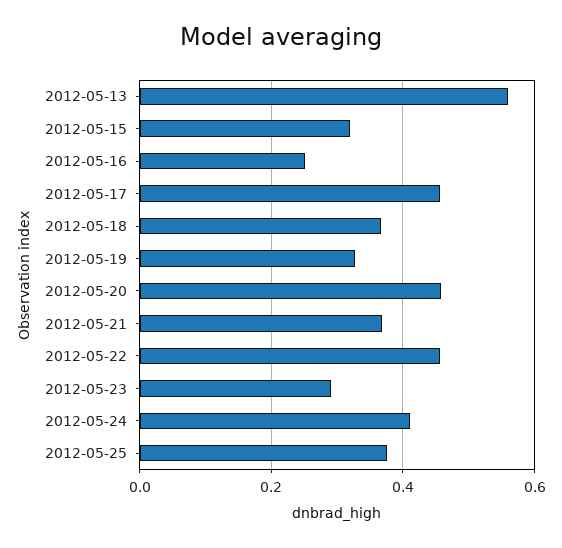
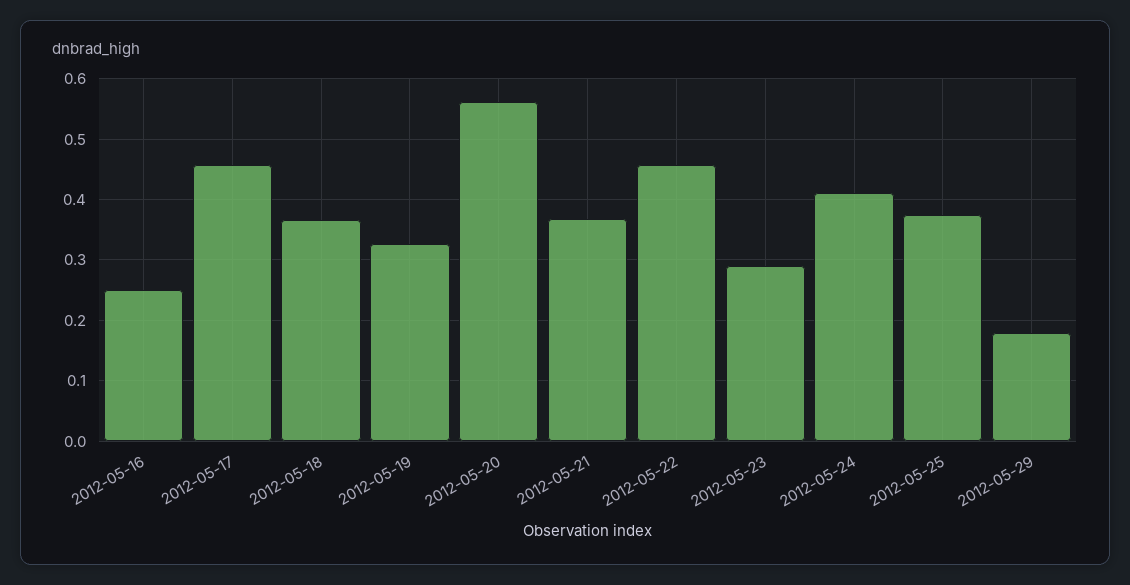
2012-05-13: 0.56 -> none
2012-05-15: 0.32 -> none
2012-05-20: 0.46 -> 0.56
2012-05-29: none -> 0.18

